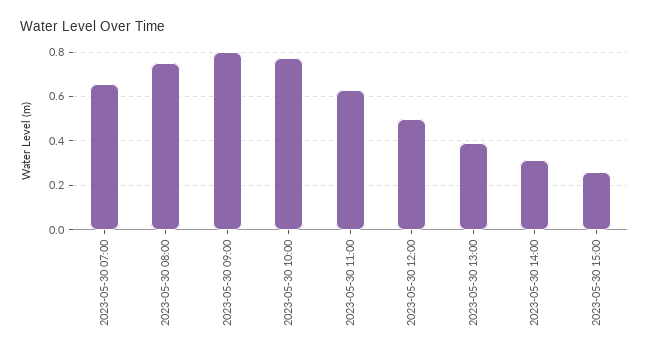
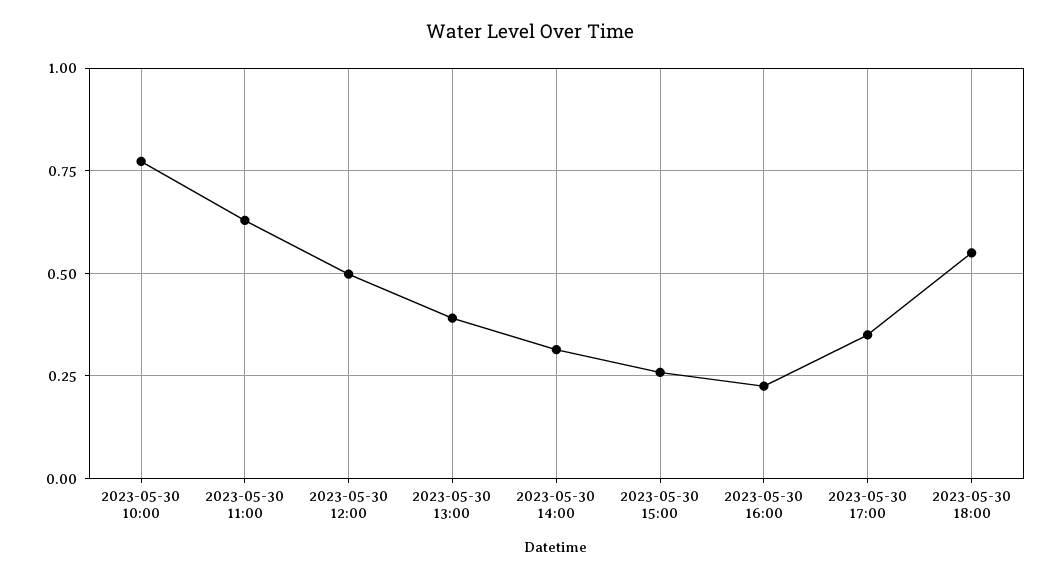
2023-05-30 07:00: 0.65 -> none
2023-05-30 08:00: 0.75 -> none
2023-05-30 09:00: 0.8 -> none
2023-05-30 16:00: none -> 0.225
2023-05-30 17:00: none -> 0.35
2023-05-30 18:00: none -> 0.55

